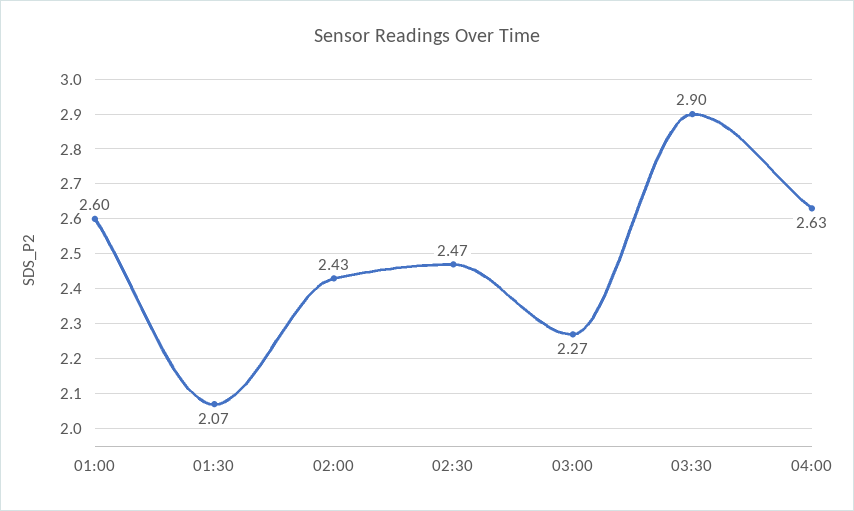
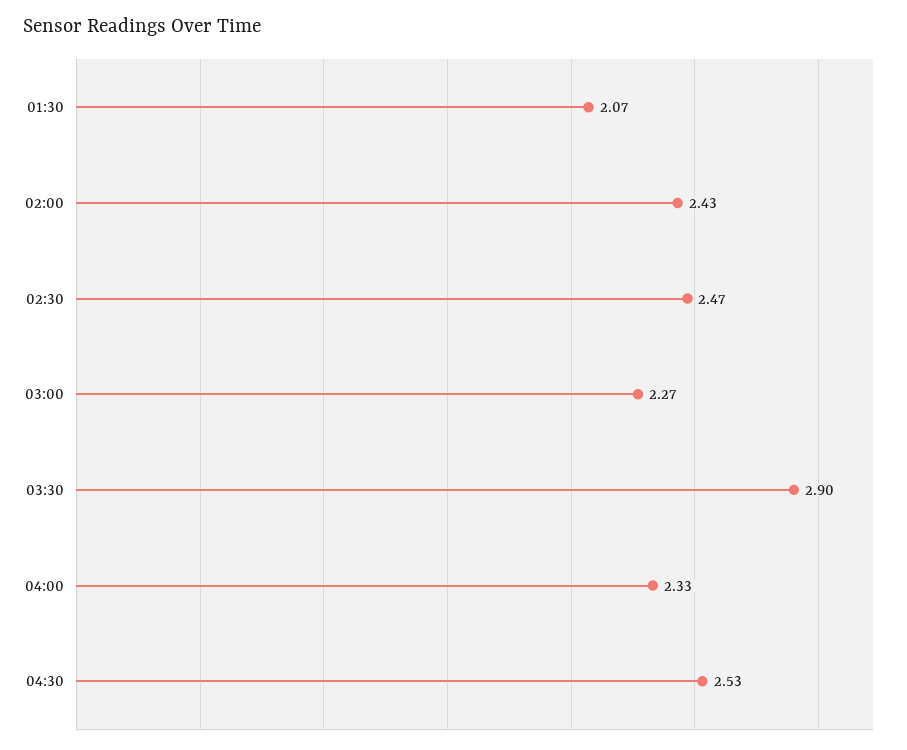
01:00: 2.6 -> none
04:00: 2.63 -> 2.33
04:30: none -> 2.53

